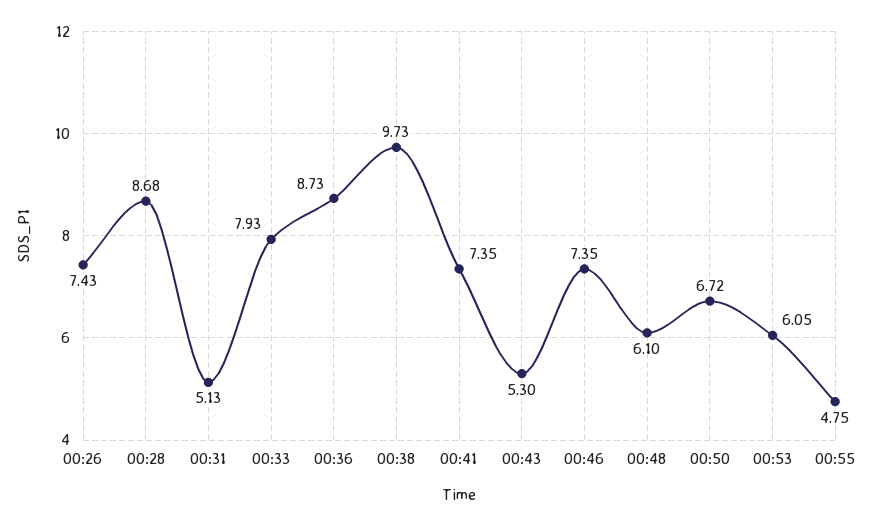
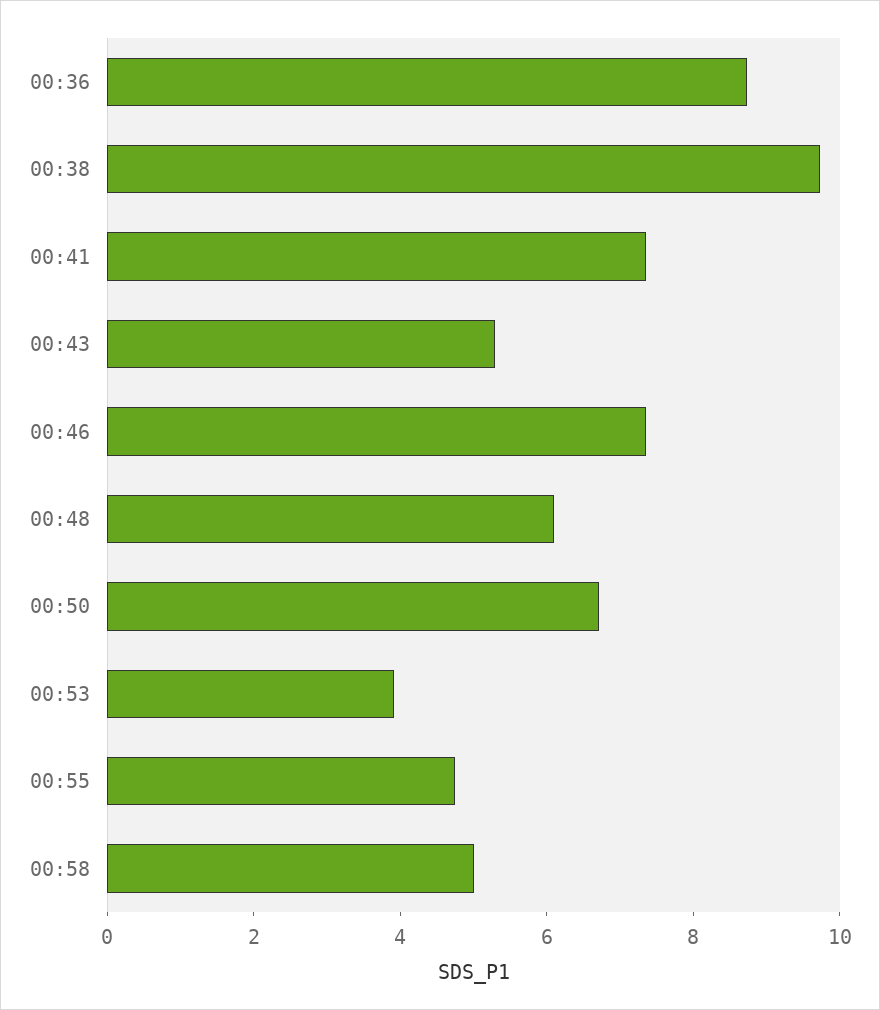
00:26: 7.43 -> none
00:28: 8.68 -> none
00:31: 5.13 -> none
00:33: 7.93 -> none
00:53: 6.05 -> 4
00:58: none -> 5

